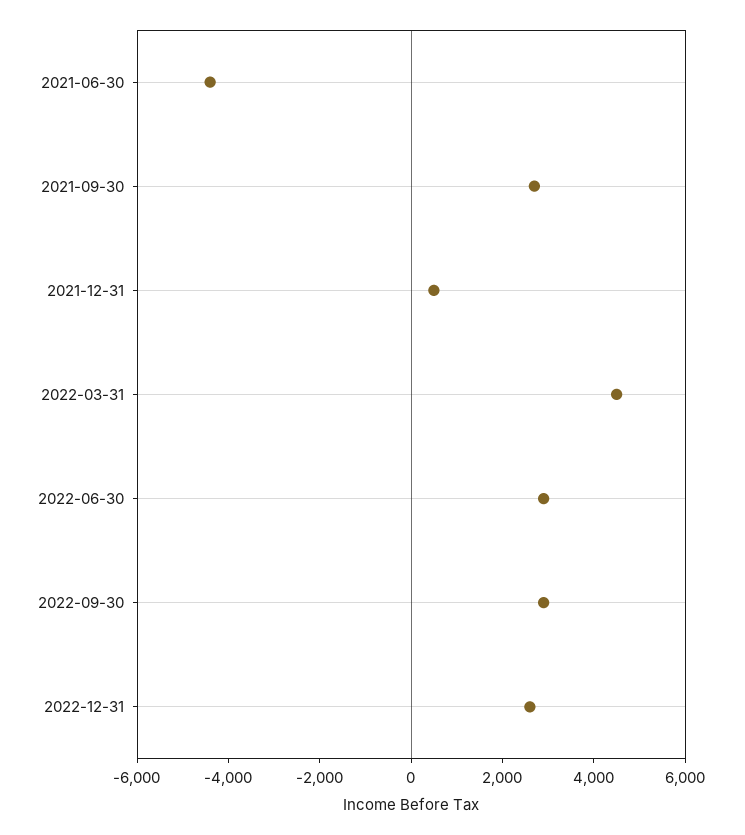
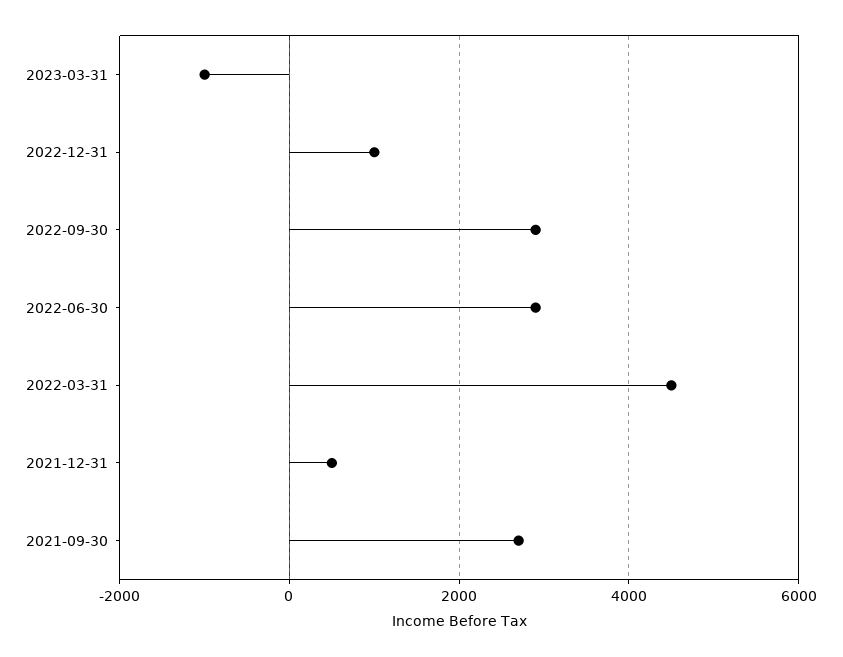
2021-06-30: -4500 -> none
2022-12-31: 2500 -> 1000
2023-03-31: none -> -1000

